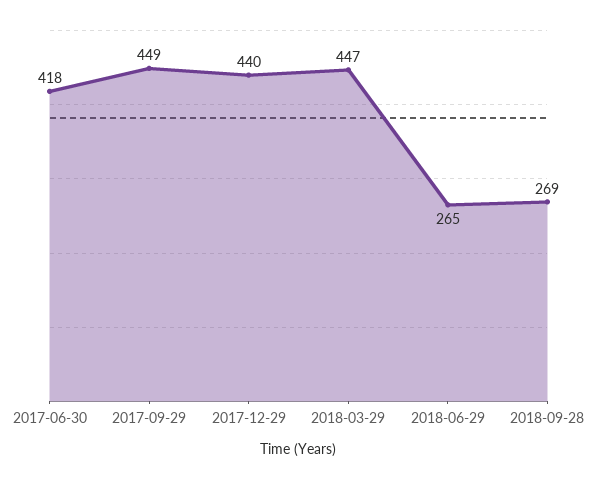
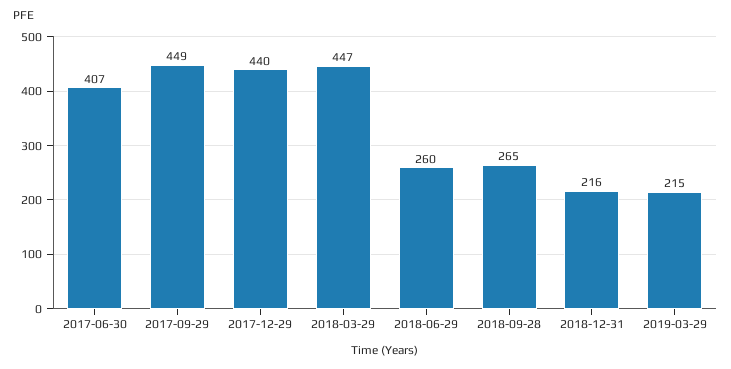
2017-06-30: 418 -> 407
2018-06-29: 265 -> 260
2018-09-28: 269 -> 265
2018-12-31: none -> 216
2019-03-29: none -> 215

